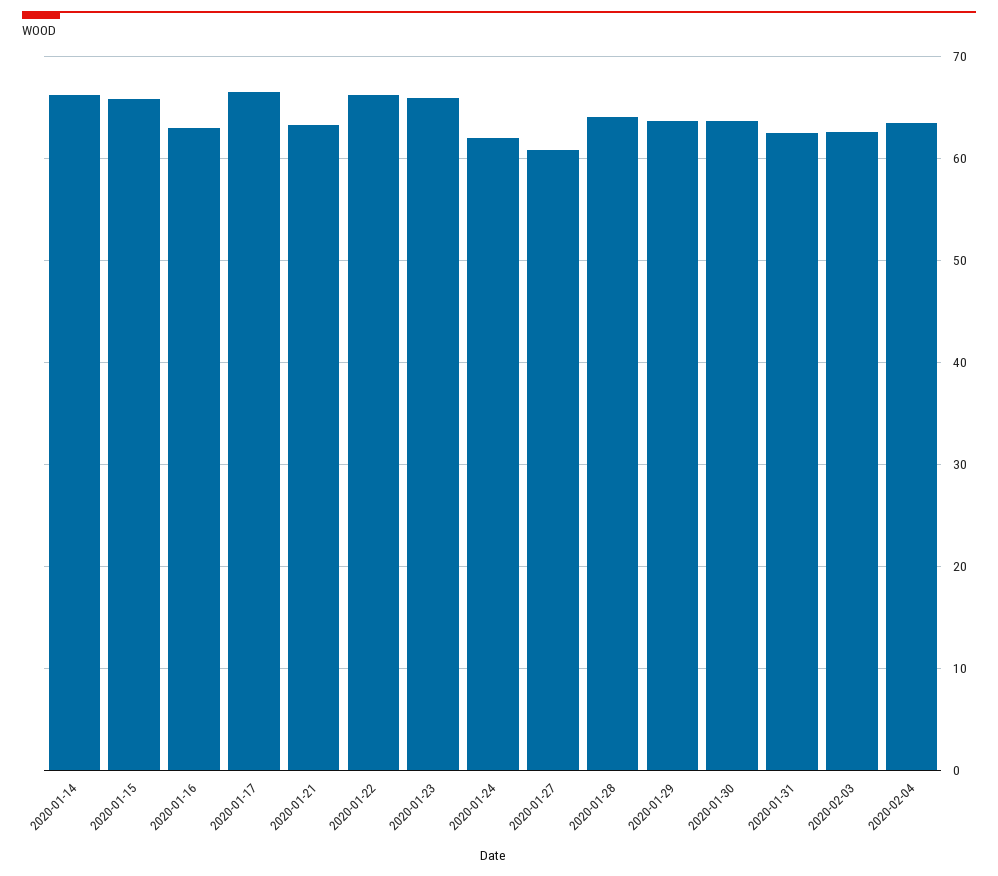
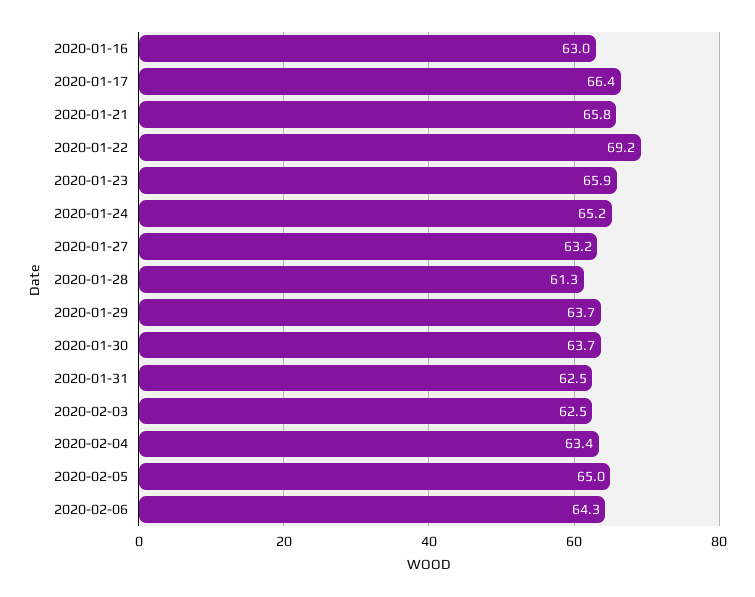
2020-01-14: 66 -> none
2020-01-15: 66 -> none
2020-01-21: 63 -> 65.8
2020-01-22: 66 -> 69.2
2020-01-24: 62 -> 65.2
2020-01-27: 61 -> 63.2
2020-01-28: 64 -> 61.3
2020-02-05: none -> 65
2020-02-06: none -> 64.3

